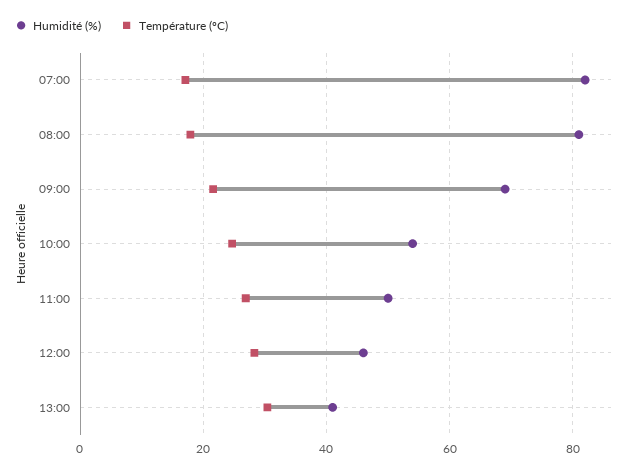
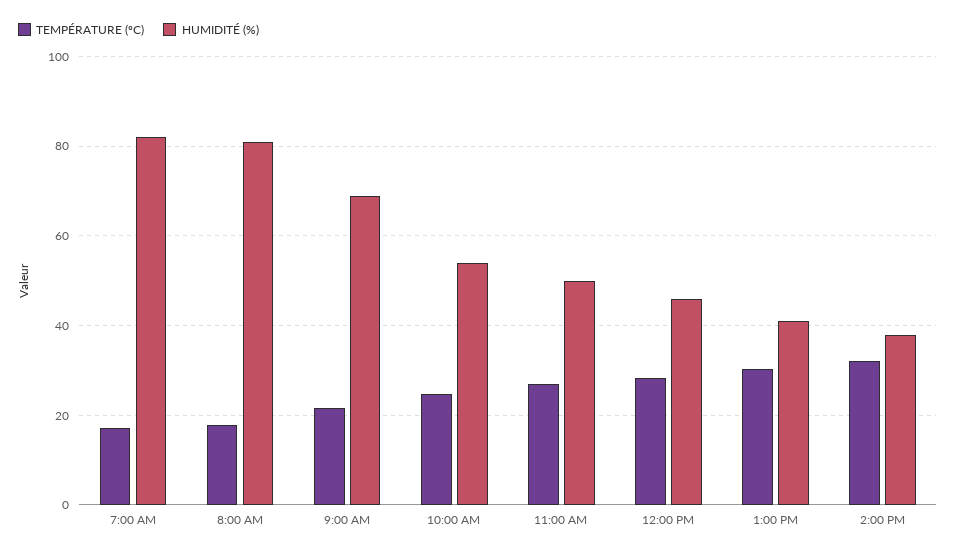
Température (ºC), 2:00 PM: none -> 32
Humidité (%), 2:00 PM: none -> 38

